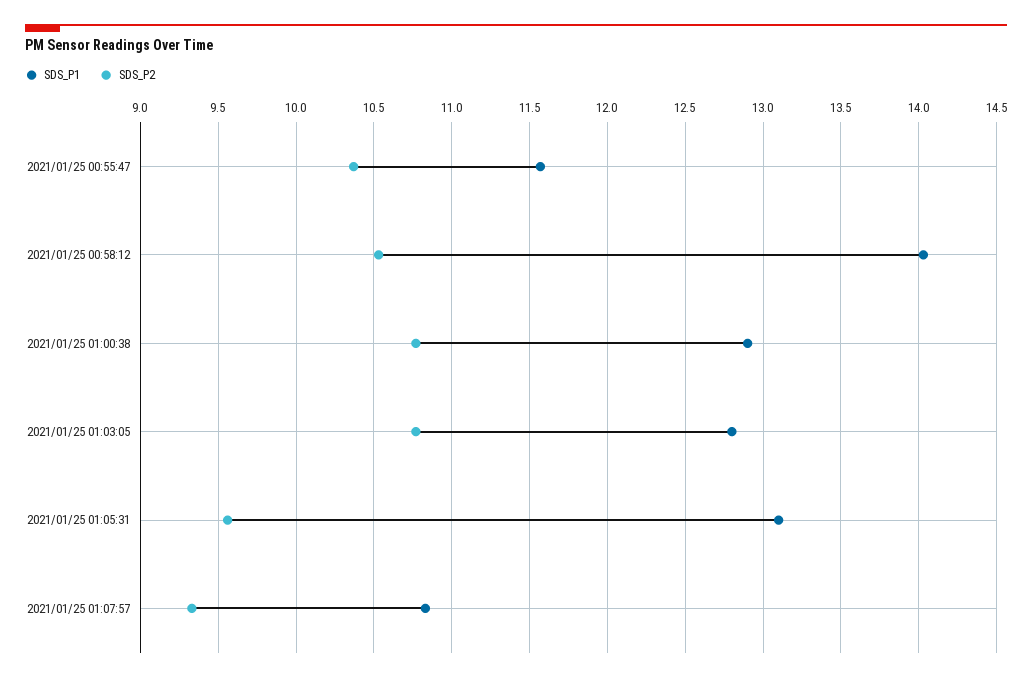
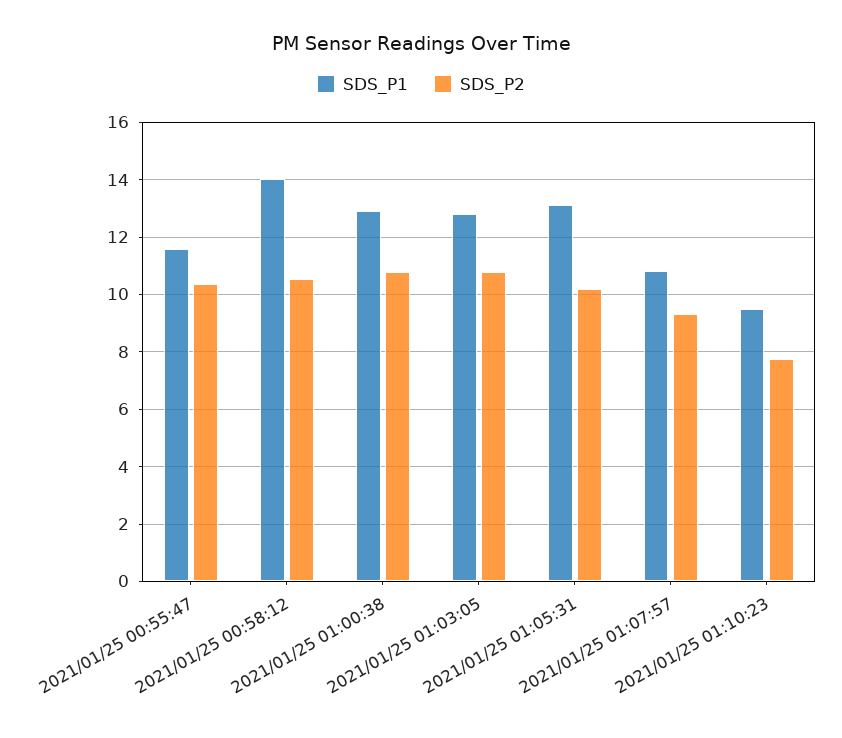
SDS_P2, 2021/01/25 01:05:31: 9.55 -> 10.25
SDS_P1, 2021/01/25 01:10:23: none -> 9.5
SDS_P2, 2021/01/25 01:10:23: none -> 7.75

